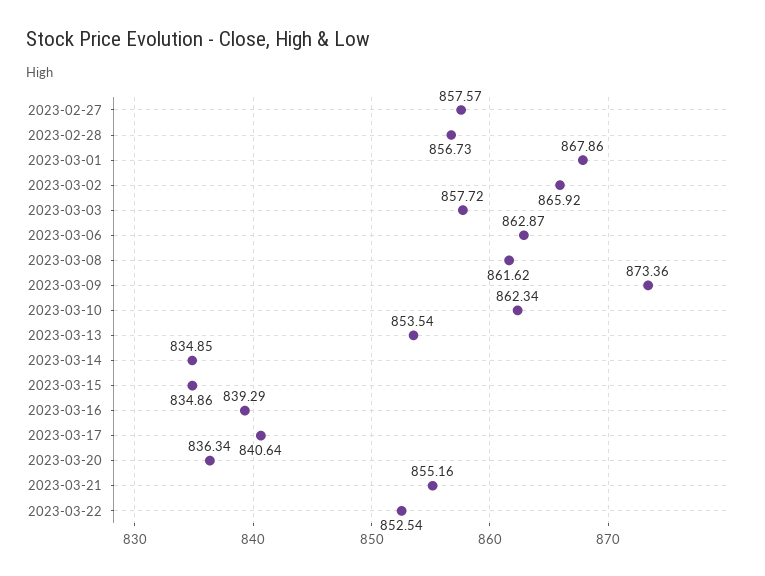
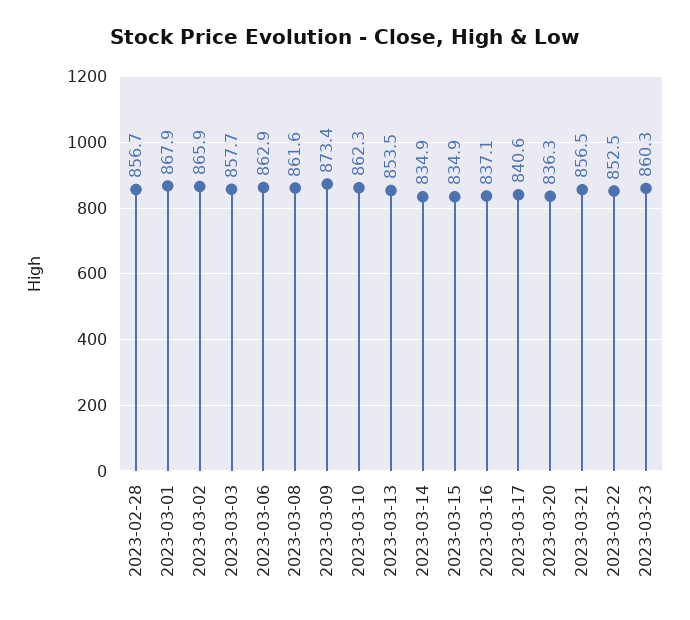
2023-02-27: 857.57 -> none
2023-03-16: 839.29 -> 837.1
2023-03-21: 855.16 -> 856.5
2023-03-23: none -> 860.3

